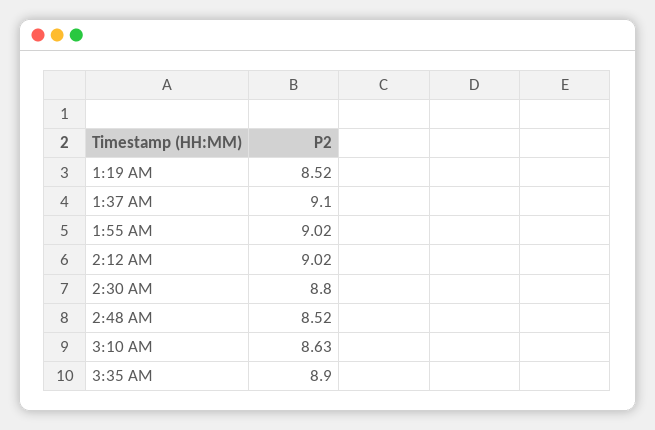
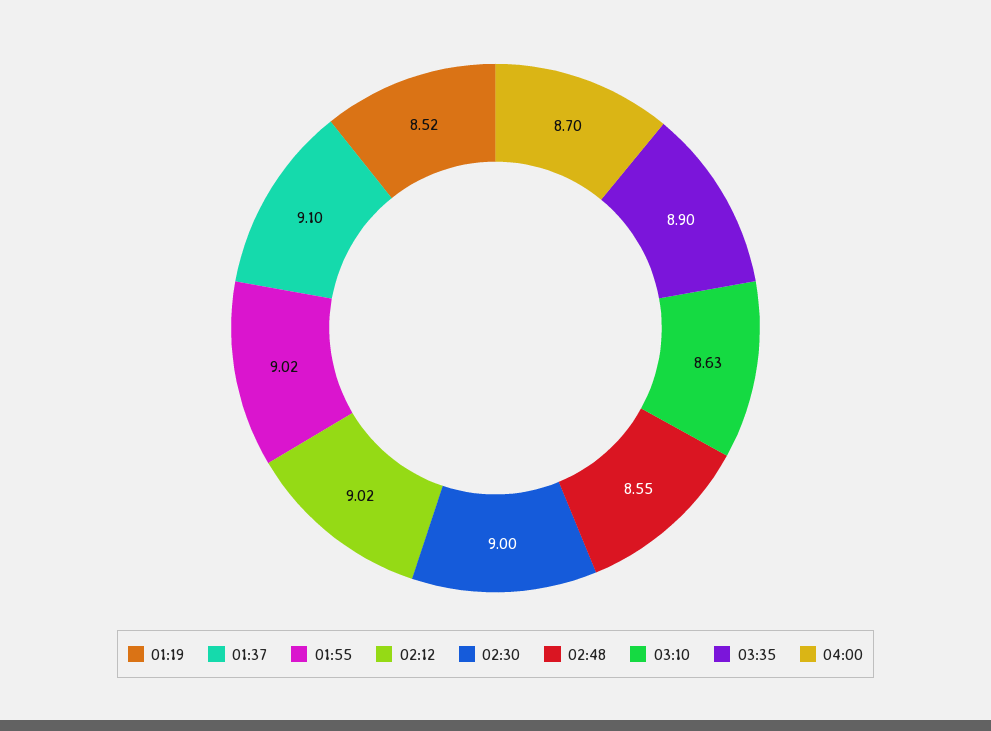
2:30 AM: 8.8 -> 9
2:48 AM: 8.52 -> 8.55
04:00: none -> 8.7

